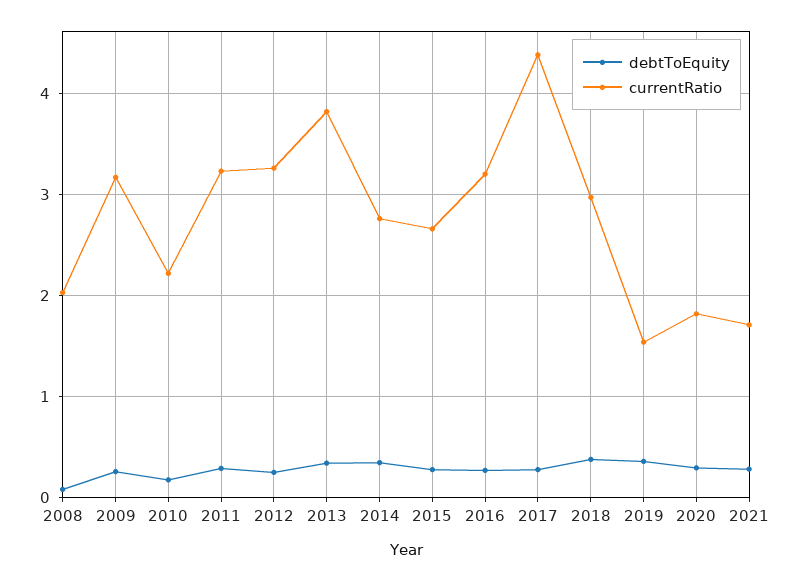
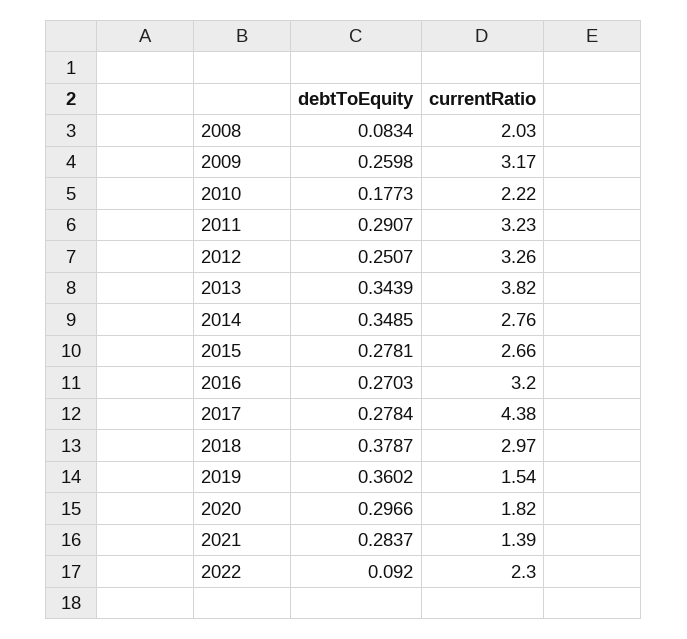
currentRatio, 2021: 1.7 -> 1.39
debtToEquity, 2022: none -> 0.092
currentRatio, 2022: none -> 2.3

